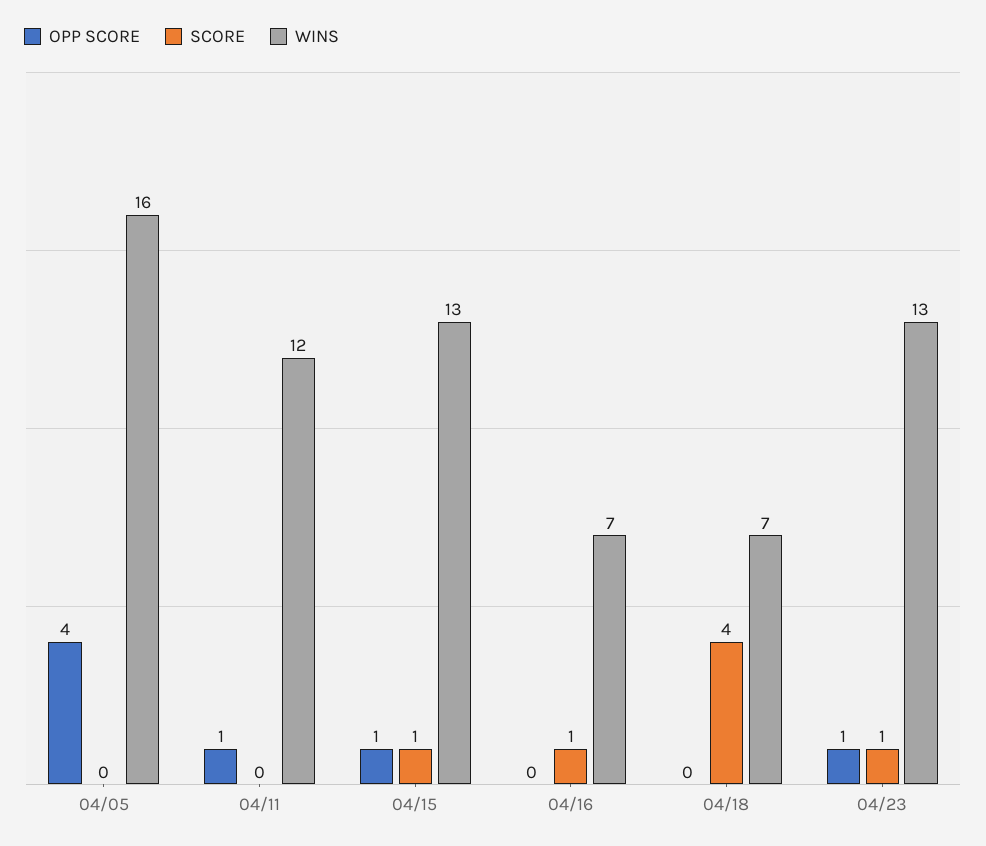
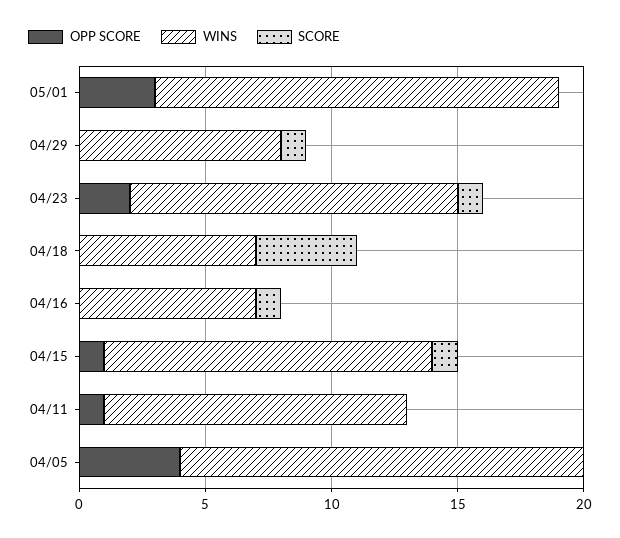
OPP SCORE, 04/23: 1 -> 2
OPP SCORE, 05/01: none -> 3
WINS, 05/01: none -> 16
SCORE, 05/01: none -> 0
OPP SCORE, 04/29: none -> 0
WINS, 04/29: none -> 8
SCORE, 04/29: none -> 1

